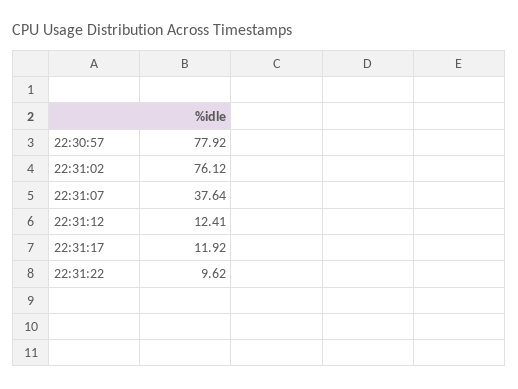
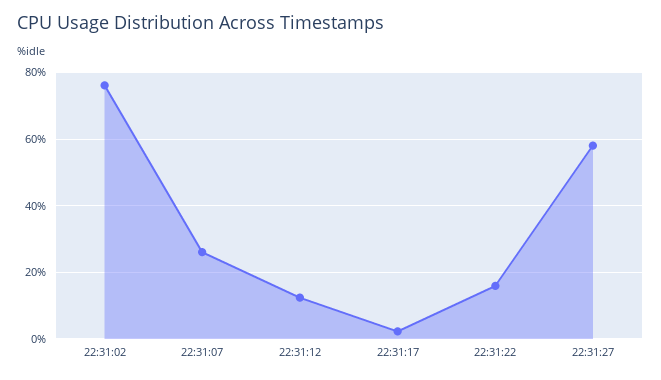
22:30:57: 77.92 -> none
22:31:07: 37.64 -> 26
22:31:17: 11.92 -> 2
22:31:22: 9.62 -> 16
22:31:27: none -> 58

